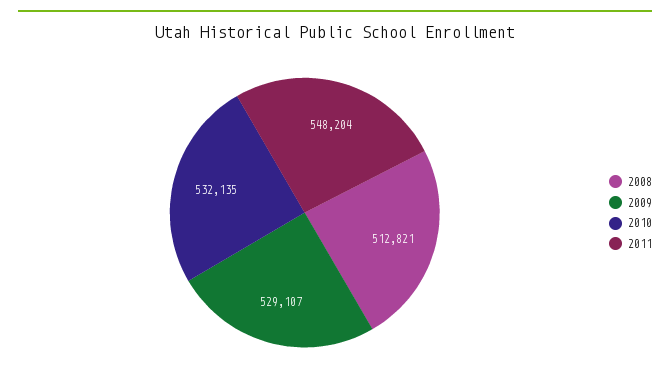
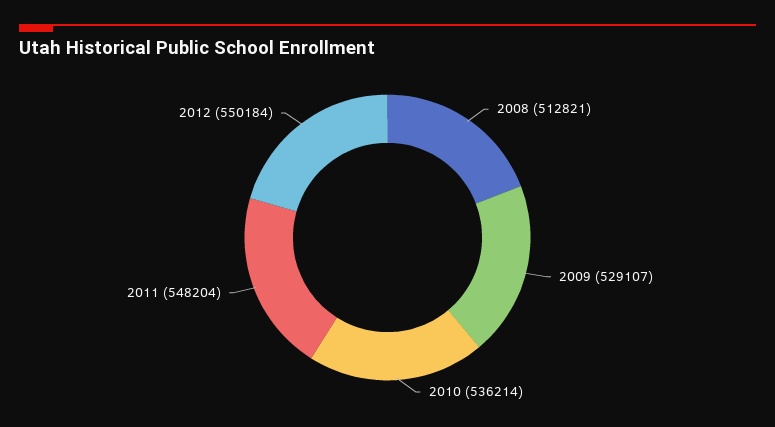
2010: 532135 -> 536214
2012: none -> 550184

